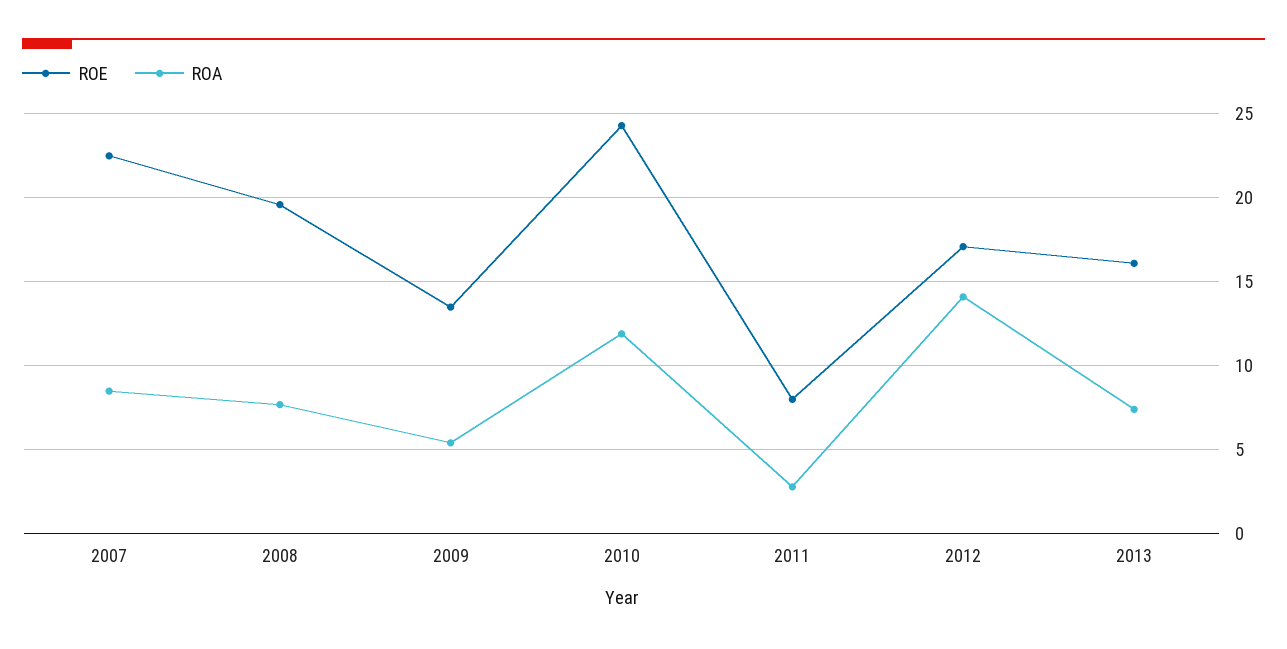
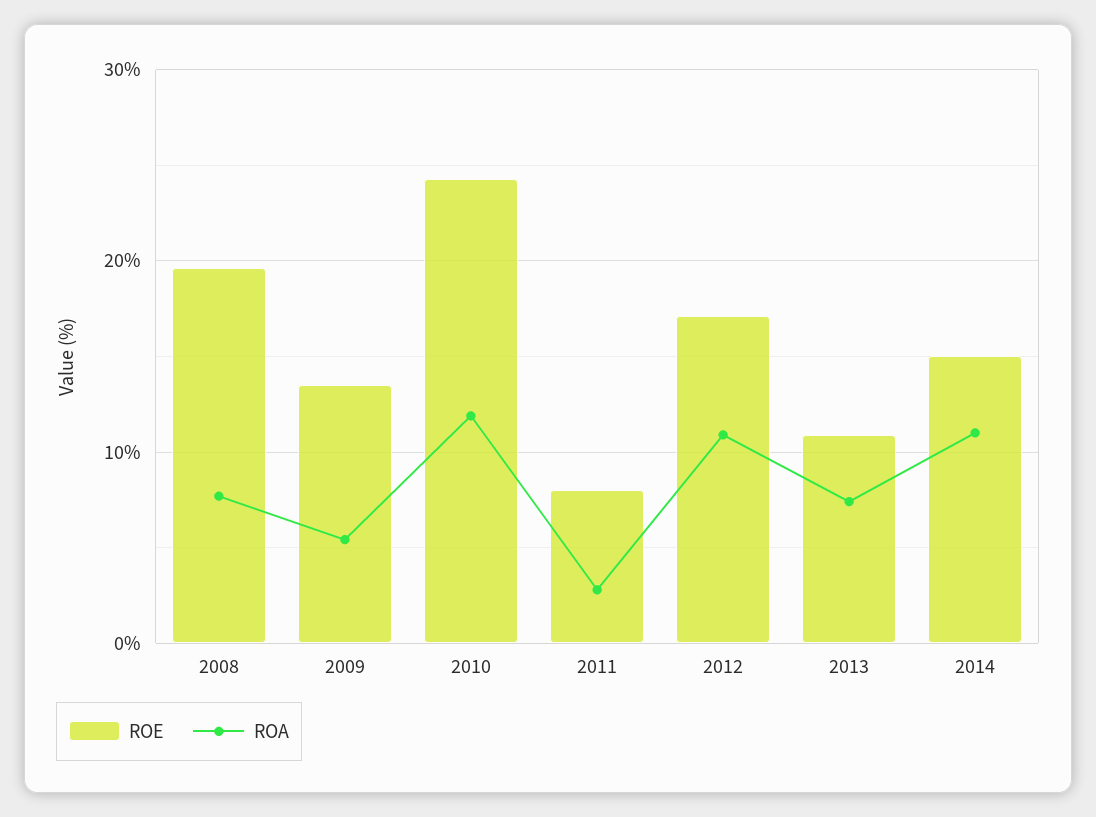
ROE, 2007: 22.5 -> none
ROA, 2007: 8.5 -> none
ROA, 2012: 14 -> 11
ROE, 2013: 16 -> 11
ROE, 2014: none -> 15
ROA, 2014: none -> 11

